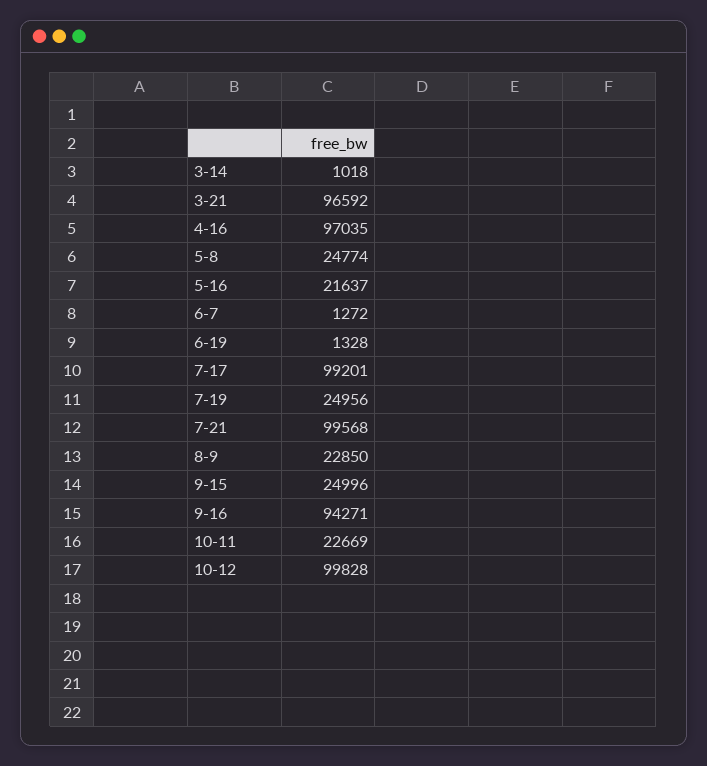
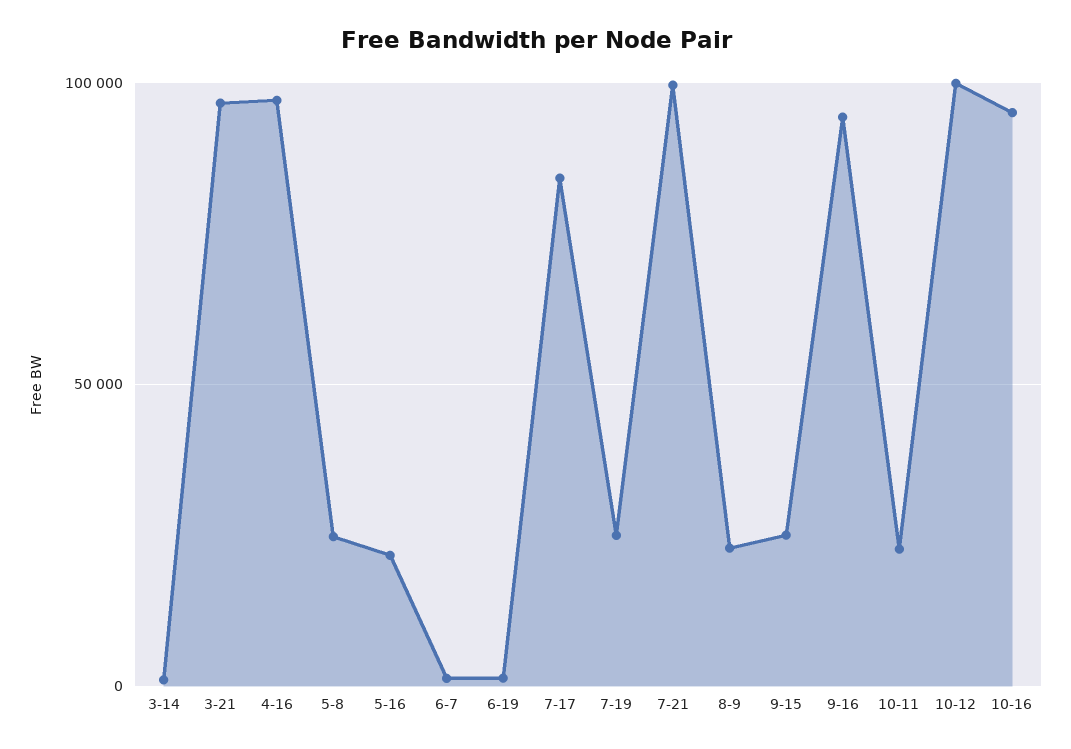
7-17: 99201 -> 85000
10-16: none -> 95000

